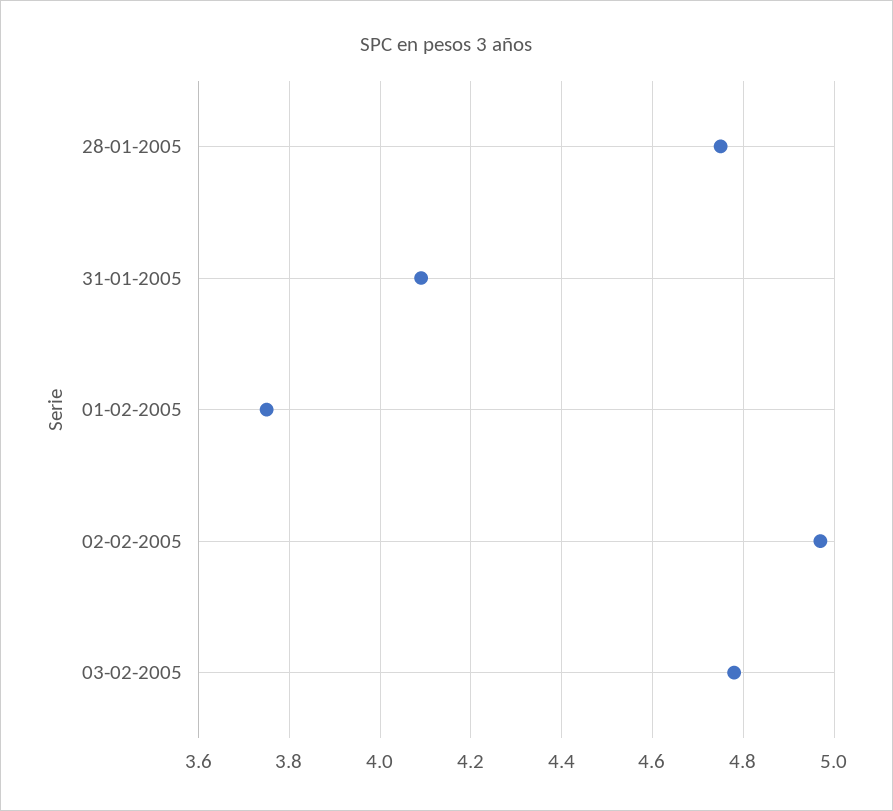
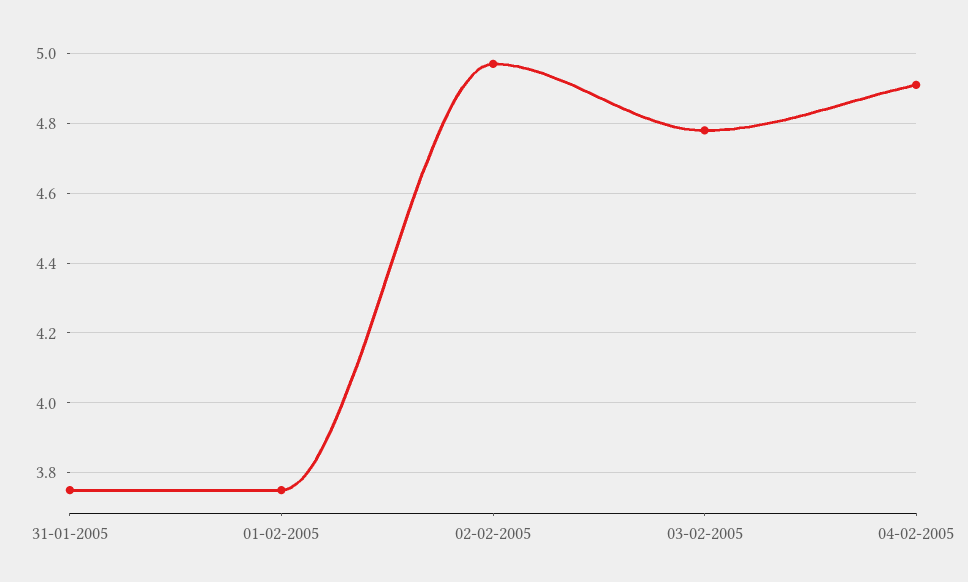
28-01-2005: 4.75 -> none
31-01-2005: 4.1 -> 3.75
04-02-2005: none -> 4.9

